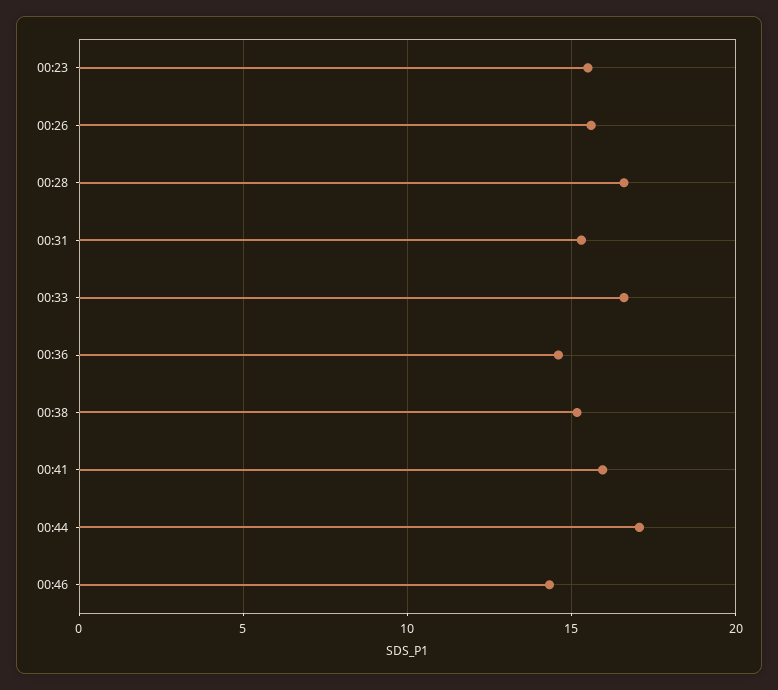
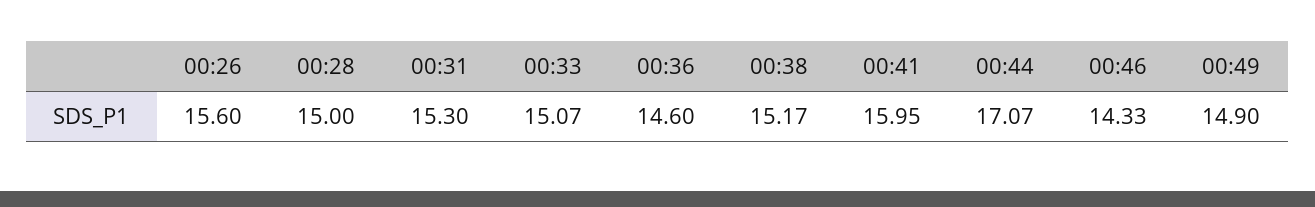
00:23: 15.5 -> none
00:28: 16.5 -> 15
00:33: 16.5 -> 15.07
00:49: none -> 14.9

